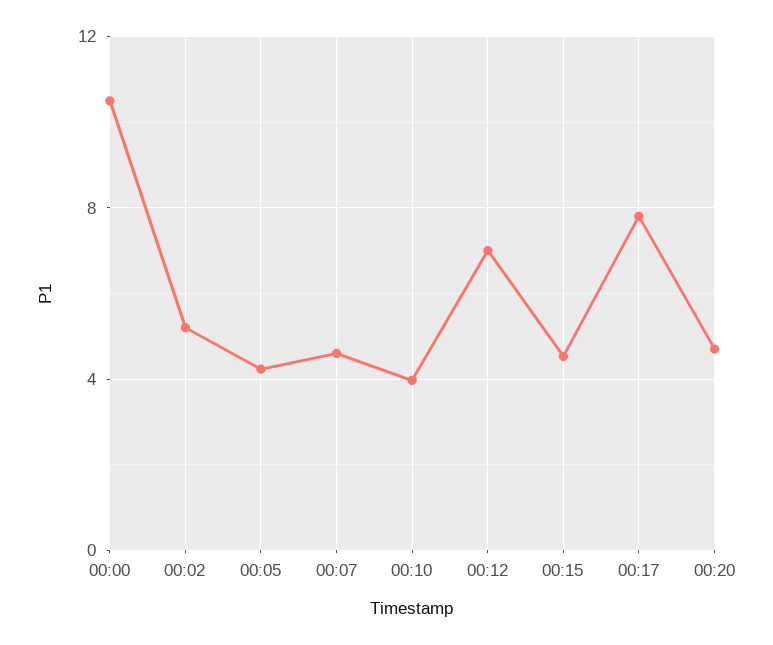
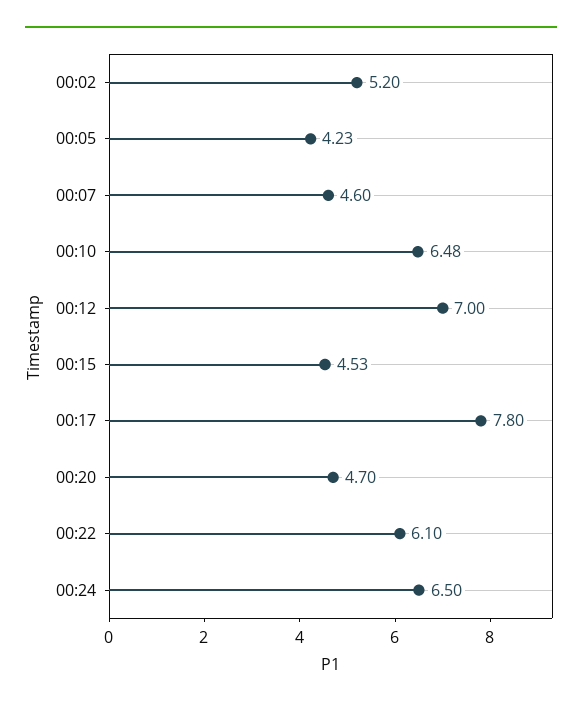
00:00: 10.5 -> none
00:10: 4 -> 6.48
00:22: none -> 6.1
00:24: none -> 6.5

